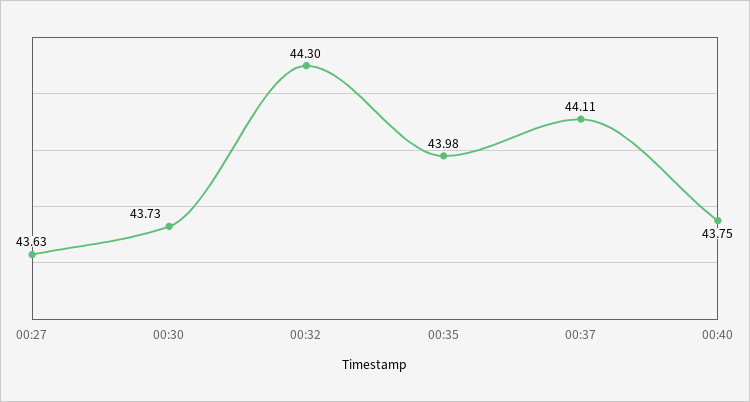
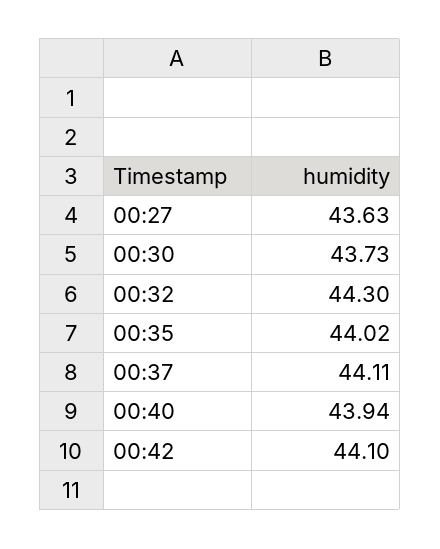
00:35: 43.98 -> 44.02
00:40: 43.75 -> 43.94
00:42: none -> 44.1

